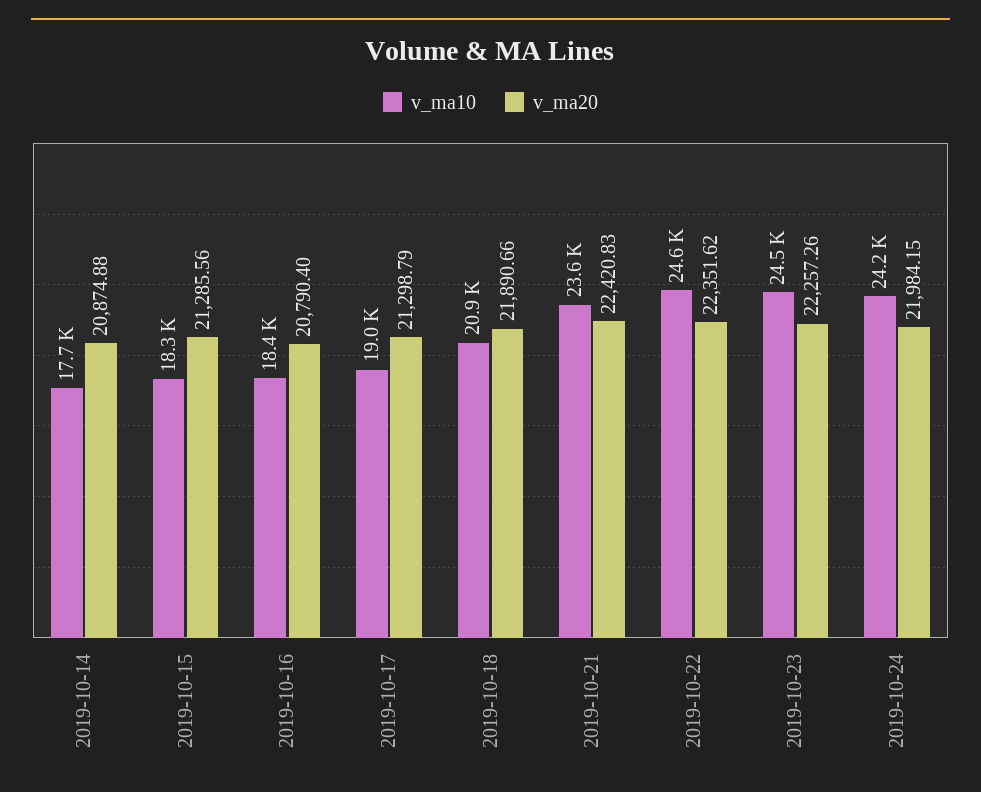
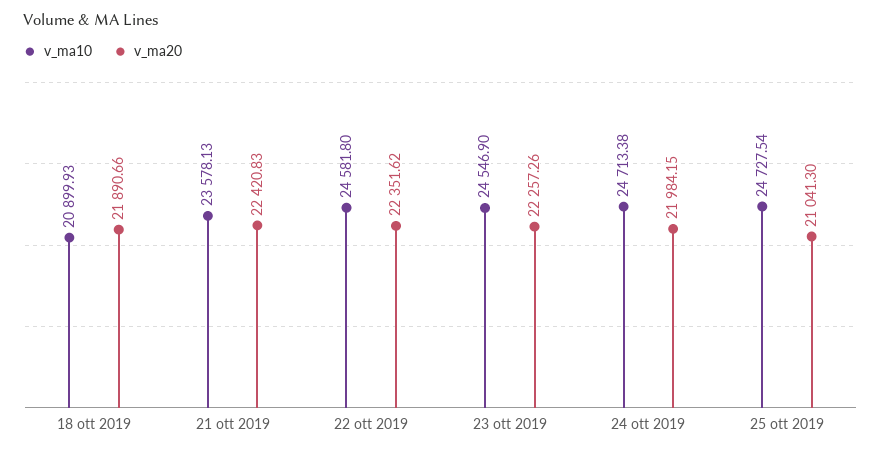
v_ma10, 2019-10-14: 17700 -> none
v_ma20, 2019-10-14: 20874.88 -> none
v_ma10, 2019-10-15: 18300 -> none
v_ma20, 2019-10-15: 21285.56 -> none
v_ma10, 2019-10-16: 18400 -> none
v_ma20, 2019-10-16: 20790.4 -> none
v_ma10, 2019-10-17: 19000 -> none
v_ma20, 2019-10-17: 21298.79 -> none
v_ma10, 2019-10-24: 24200 -> 24713.38
v_ma10, 25 ott 2019: none -> 24727.54
v_ma20, 25 ott 2019: none -> 21041.3

